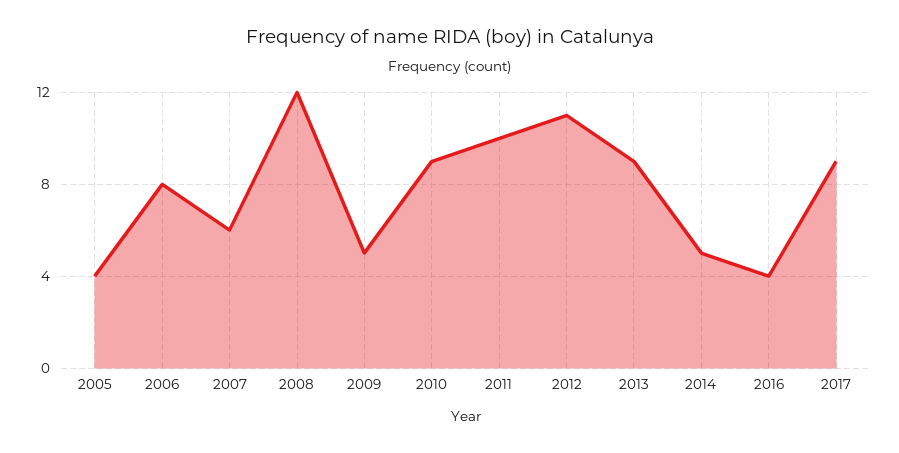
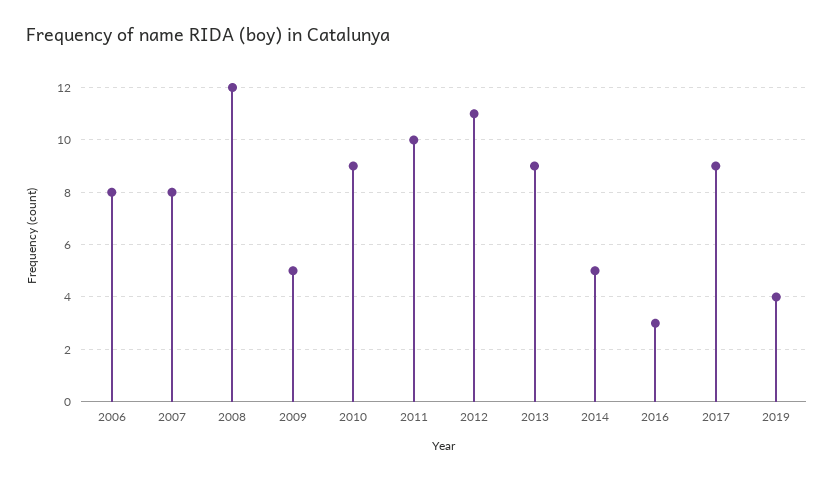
2005: 4 -> none
2007: 6 -> 8
2016: 4 -> 3
2019: none -> 4

